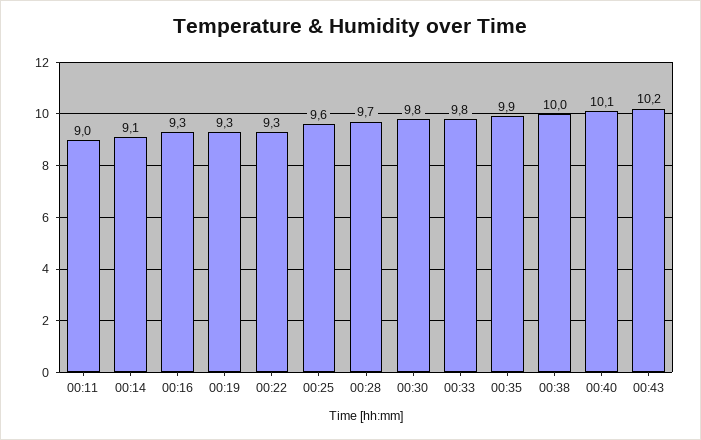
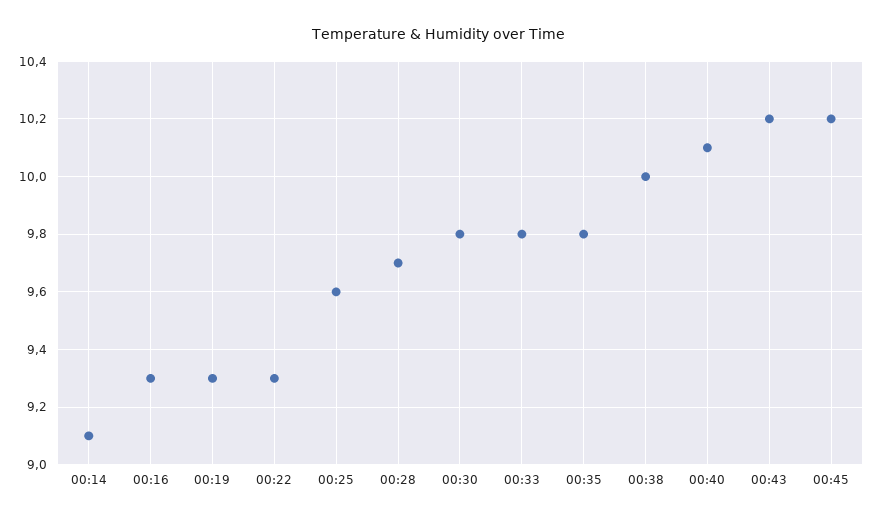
00:11: 9 -> none
00:35: 9.9 -> 9.8
00:45: none -> 10.2

